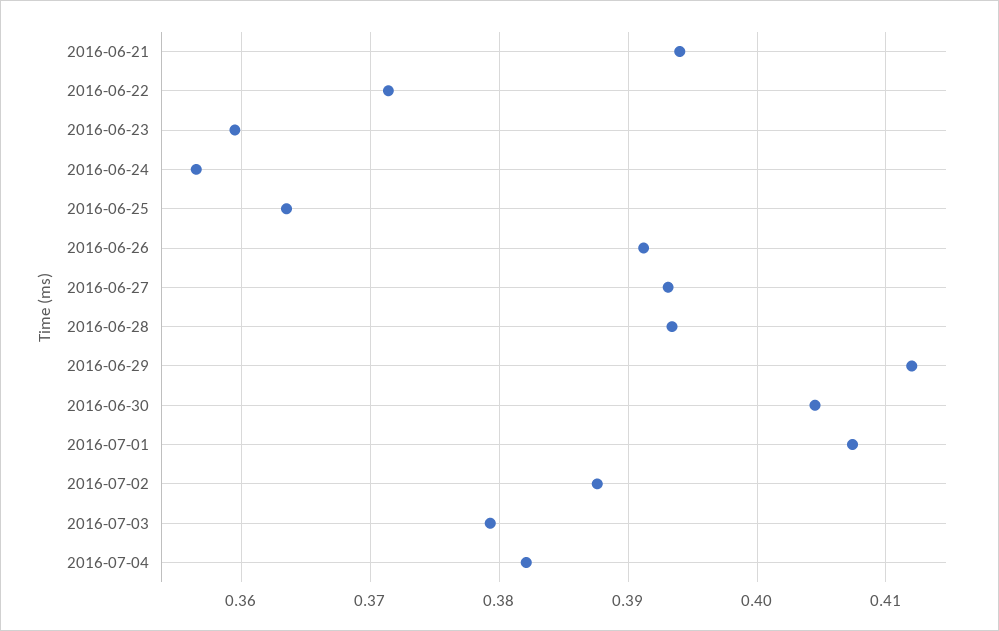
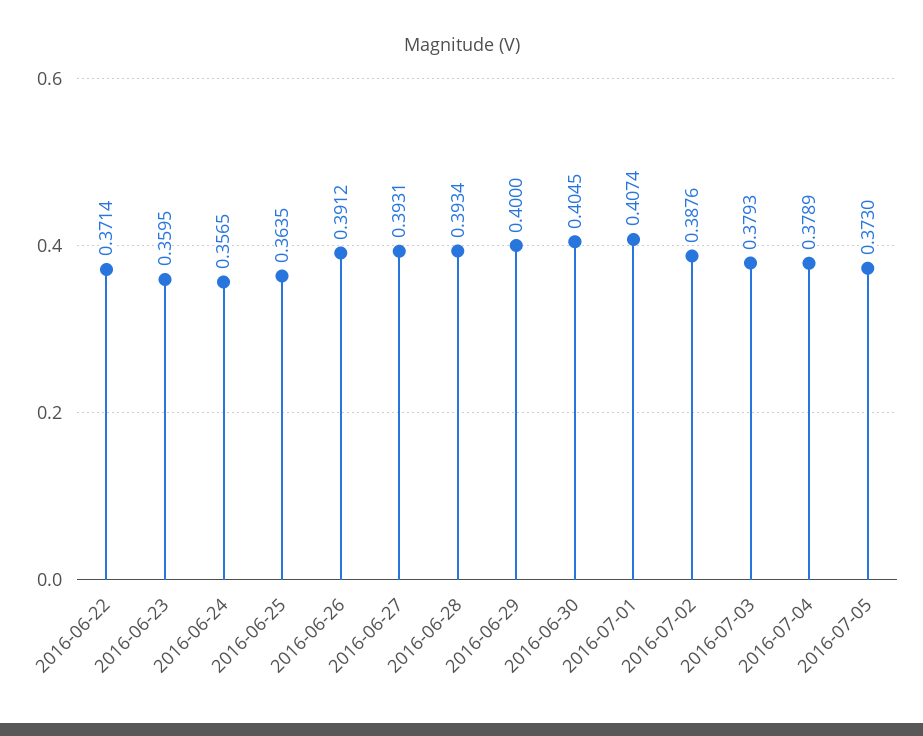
2016-06-21: 0.394 -> none
2016-06-29: 0.412 -> 0.4
2016-07-04: 0.382 -> 0.3789
2016-07-05: none -> 0.373

